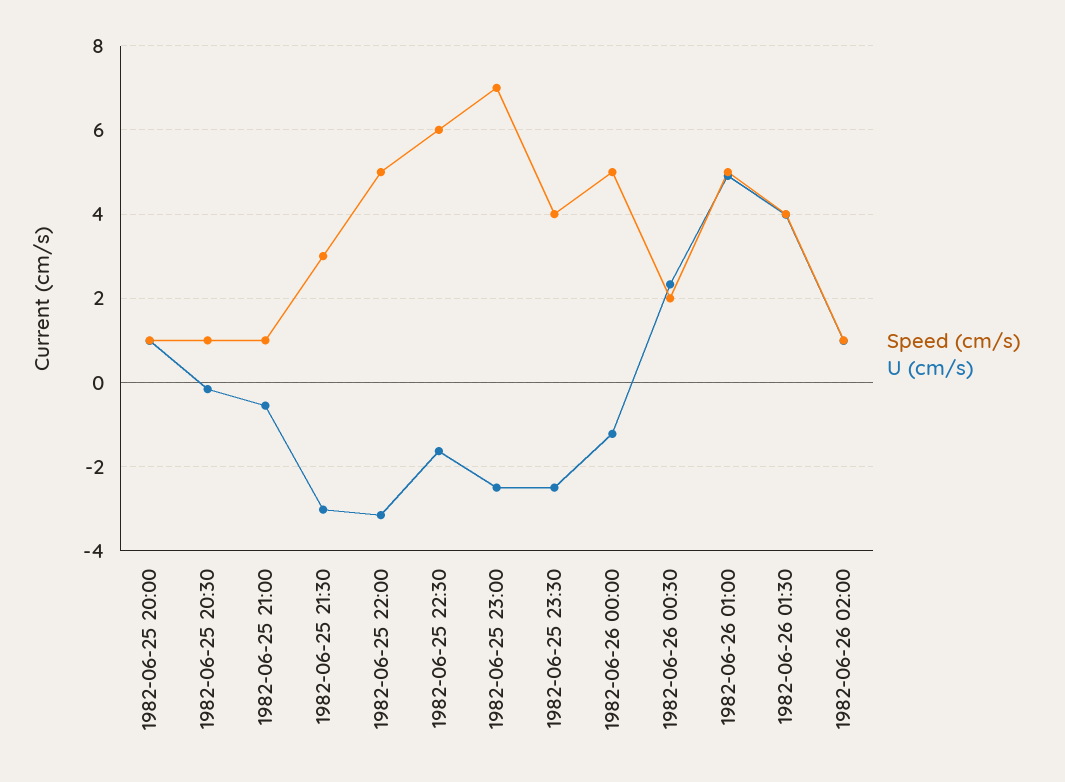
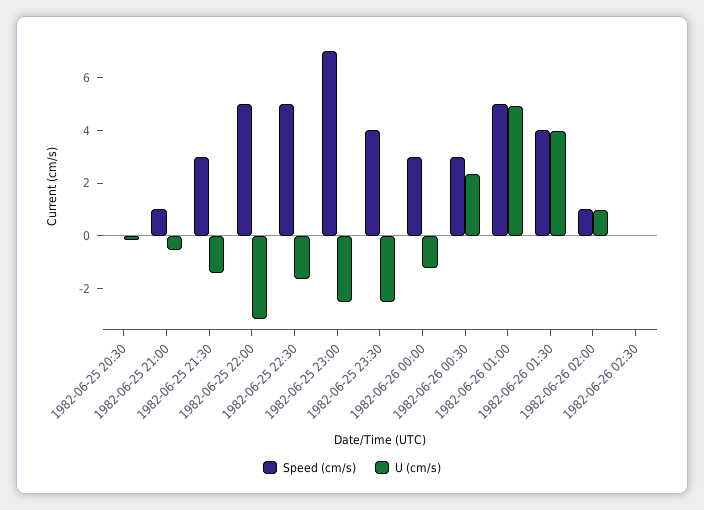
Speed (cm/s), 1982-06-25 20:00: 1 -> none
U (cm/s), 1982-06-25 20:00: 1 -> none
Speed (cm/s), 1982-06-25 20:30: 1 -> 0
U (cm/s), 1982-06-25 21:30: -3 -> -1.5
Speed (cm/s), 1982-06-25 22:30: 6 -> 5
Speed (cm/s), 1982-06-26 00:00: 5 -> 3
Speed (cm/s), 1982-06-26 00:30: 2 -> 3
Speed (cm/s), 1982-06-26 02:30: none -> 0
U (cm/s), 1982-06-26 02:30: none -> 0

